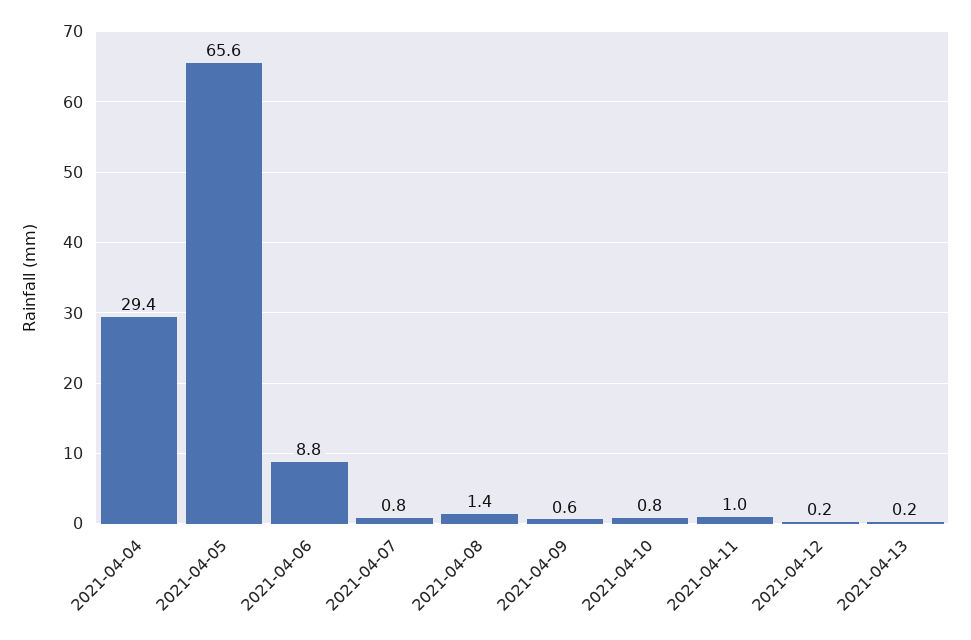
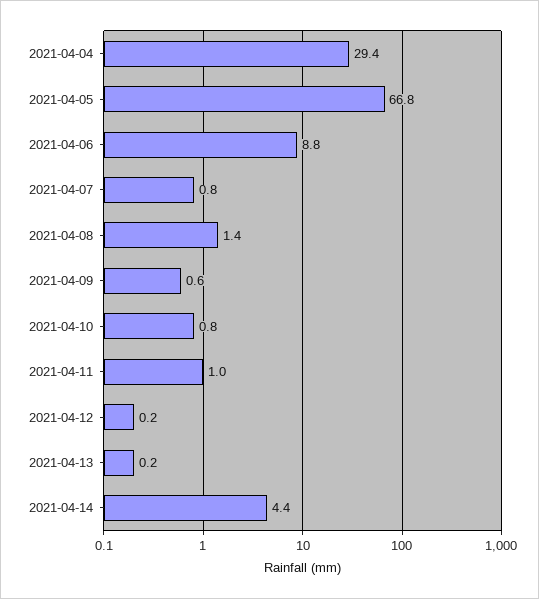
2021-04-05: 65.6 -> 66.8
2021-04-14: none -> 4.4

